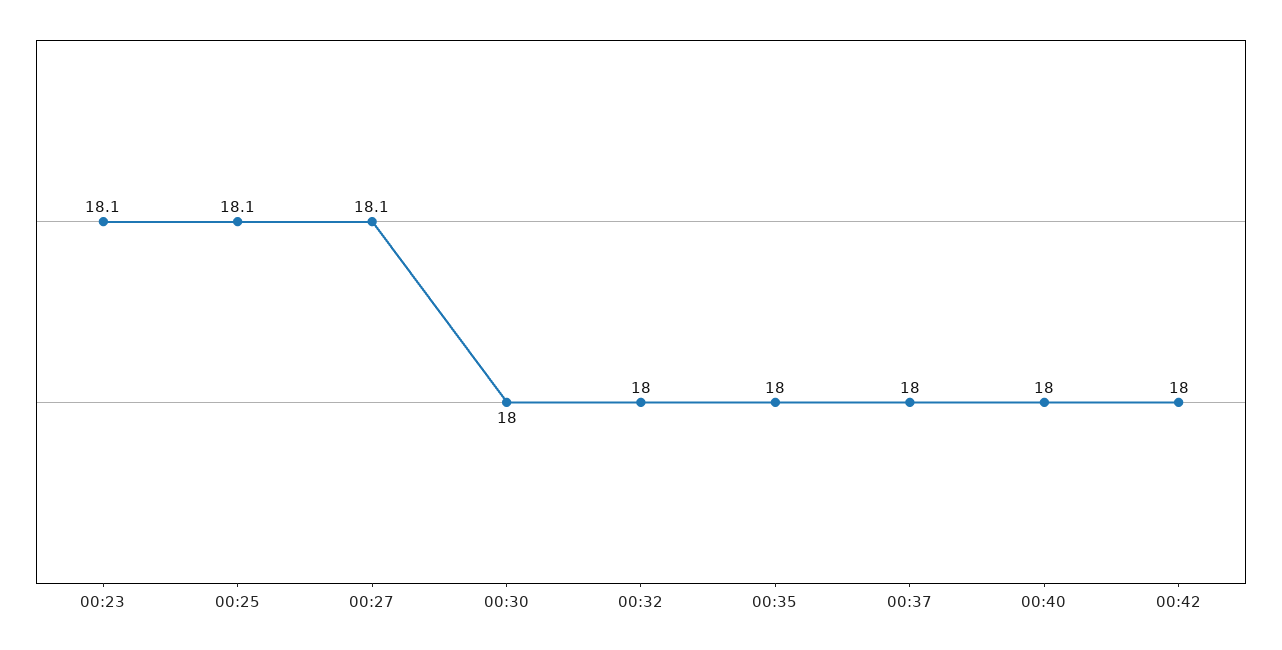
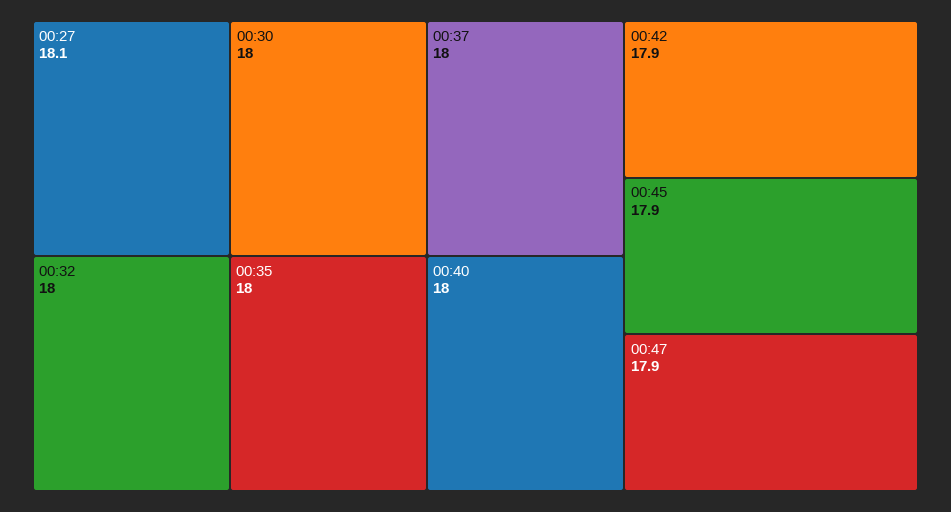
00:23: 18.1 -> none
00:25: 18.1 -> none
00:42: 18 -> 17.9
00:45: none -> 17.9
00:47: none -> 17.9

